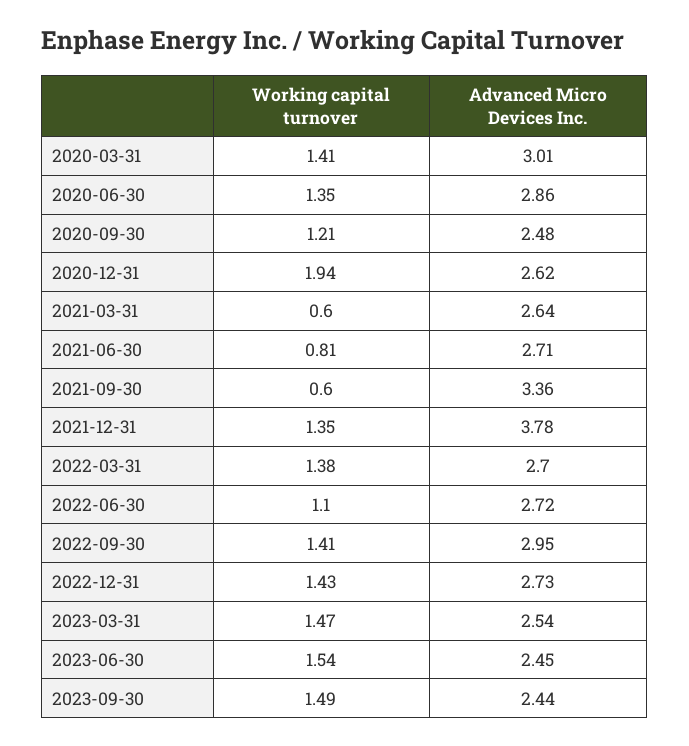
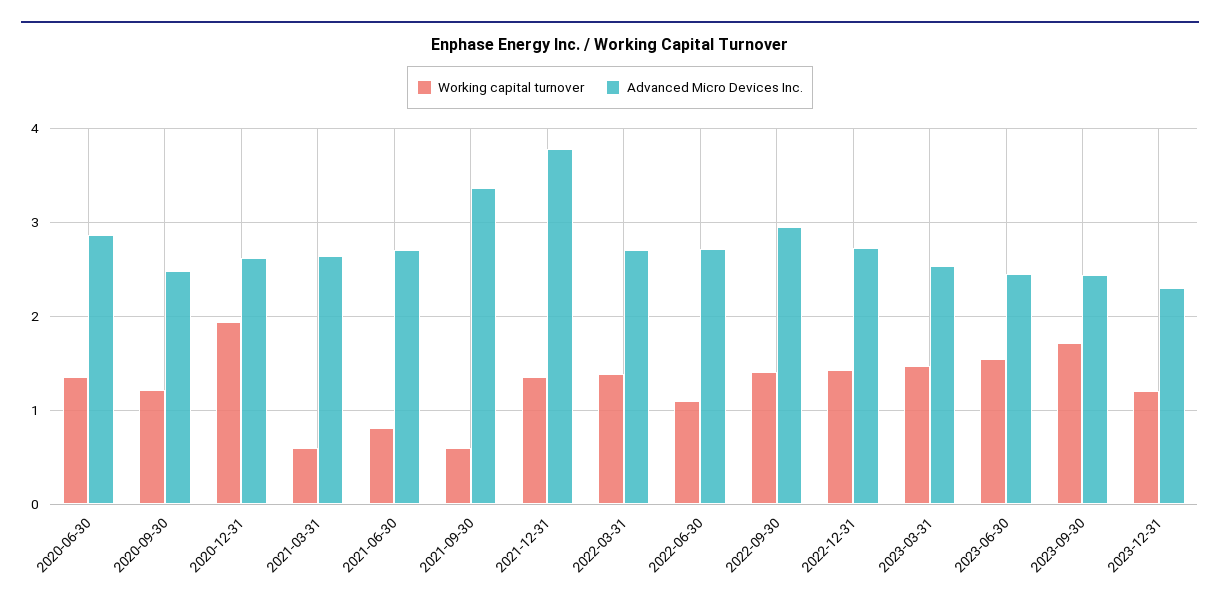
Working capital turnover, 2020-03-31: 1.41 -> none
Advanced Micro Devices Inc., 2020-03-31: 3.01 -> none
Working capital turnover, 2023-09-30: 1.49 -> 1.7
Working capital turnover, 2023-12-31: none -> 1.2
Advanced Micro Devices Inc., 2023-12-31: none -> 2.3

